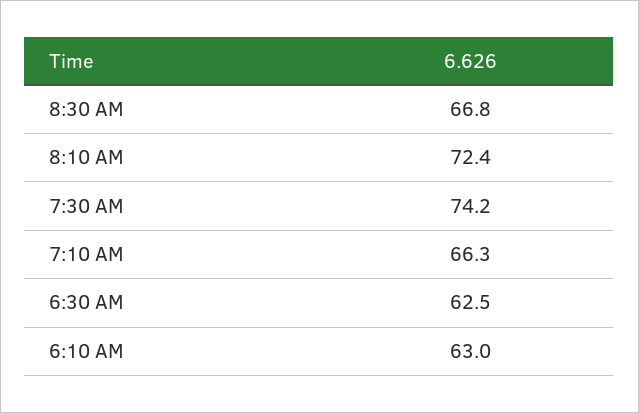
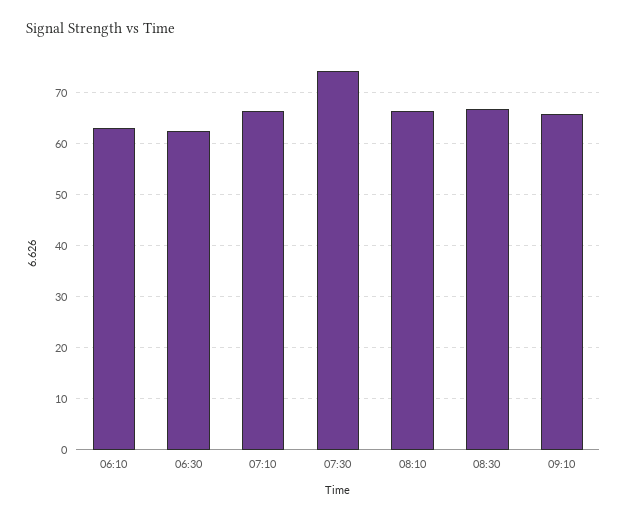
8:10 AM: 72.4 -> 66
09:10: none -> 66

